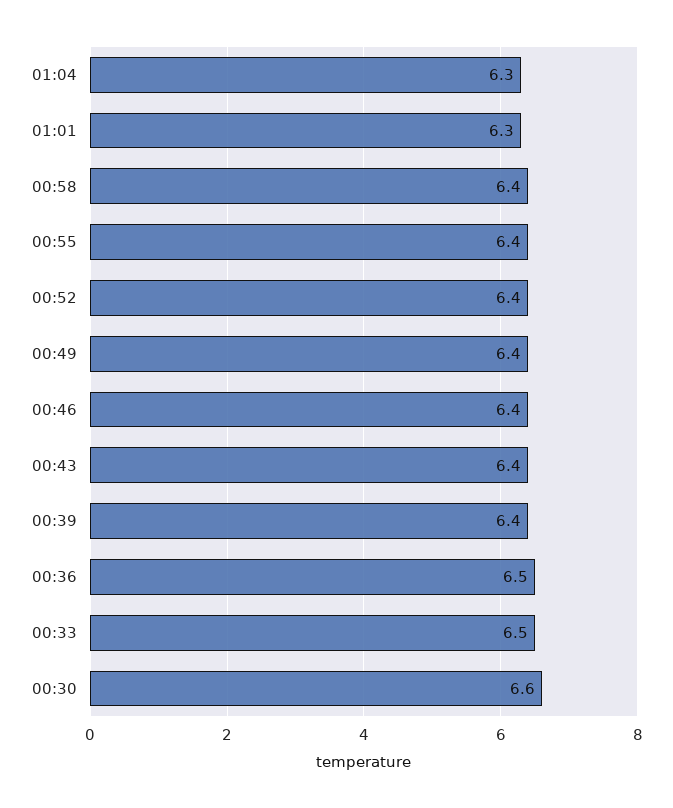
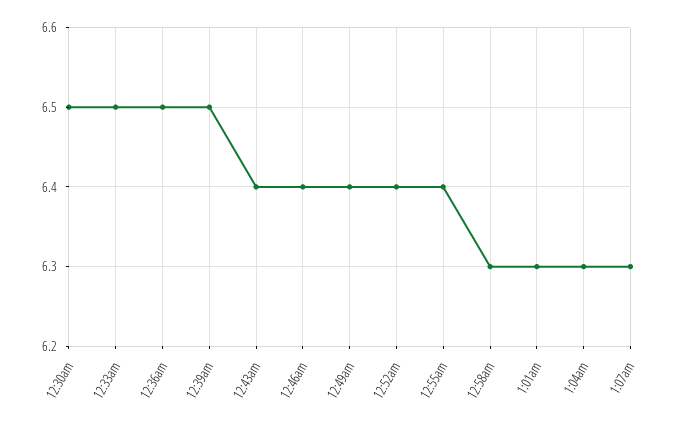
00:58: 6.4 -> 6.3
00:39: 6.4 -> 6.5
00:30: 6.6 -> 6.5
1:07am: none -> 6.3

